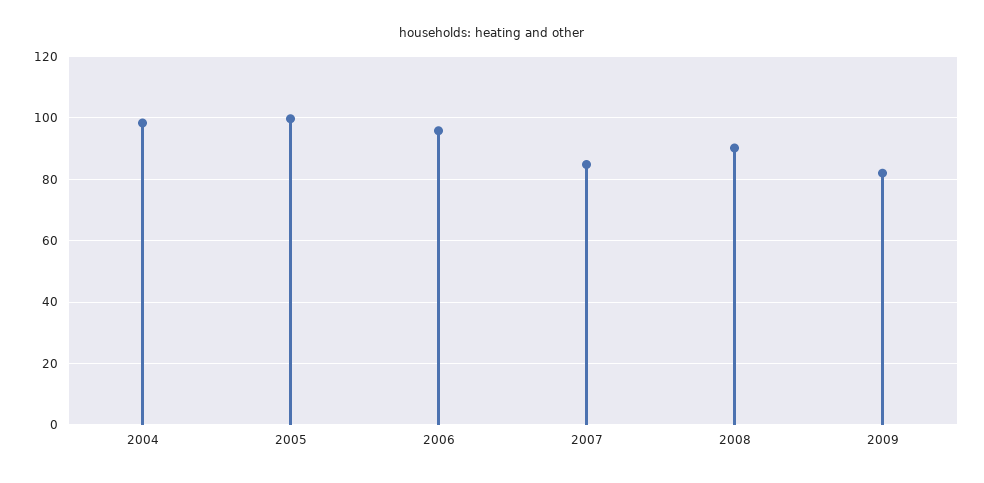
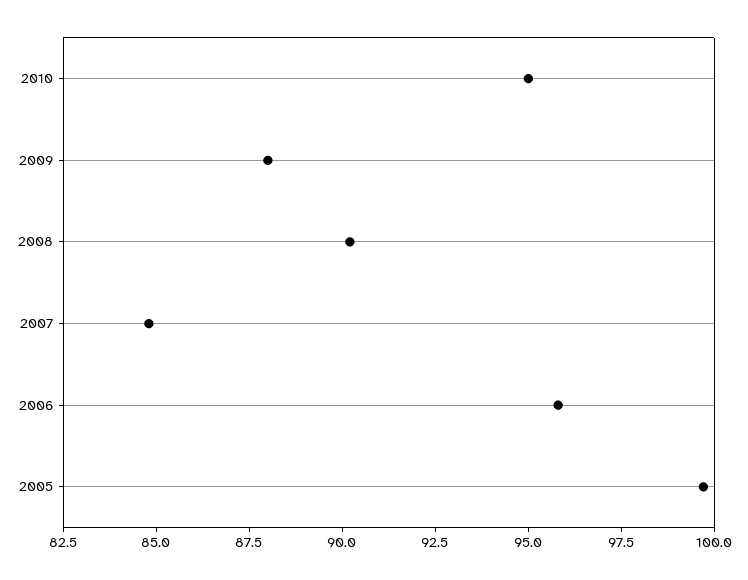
2004: 98 -> none
2009: 82 -> 88
2010: none -> 95

